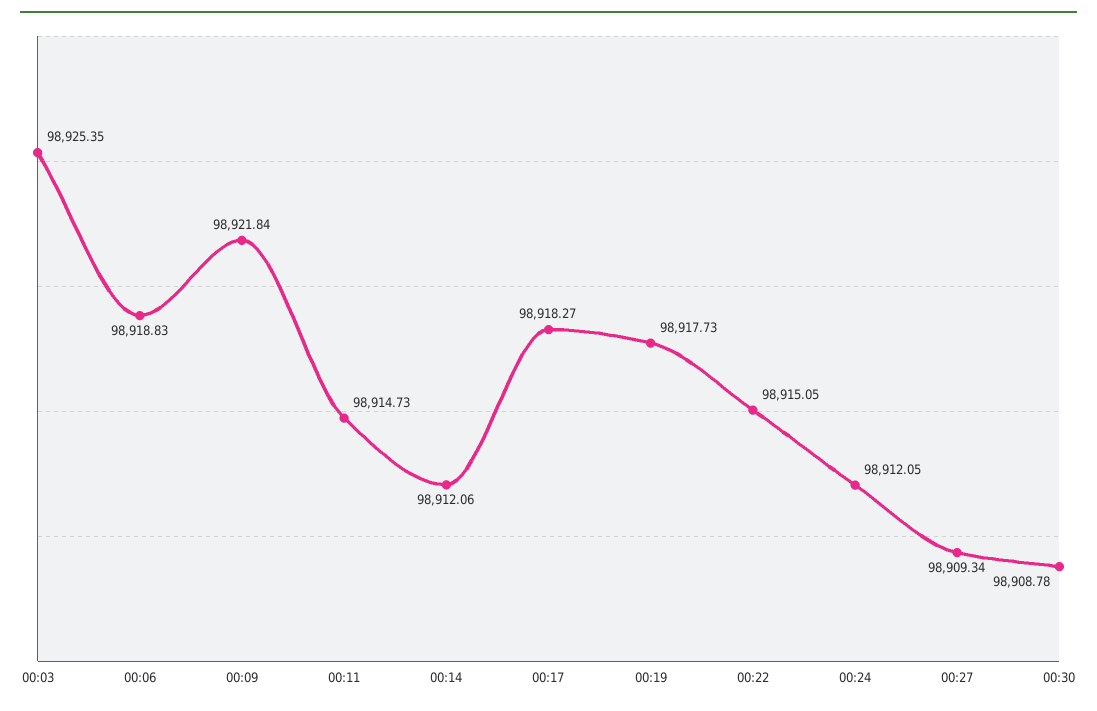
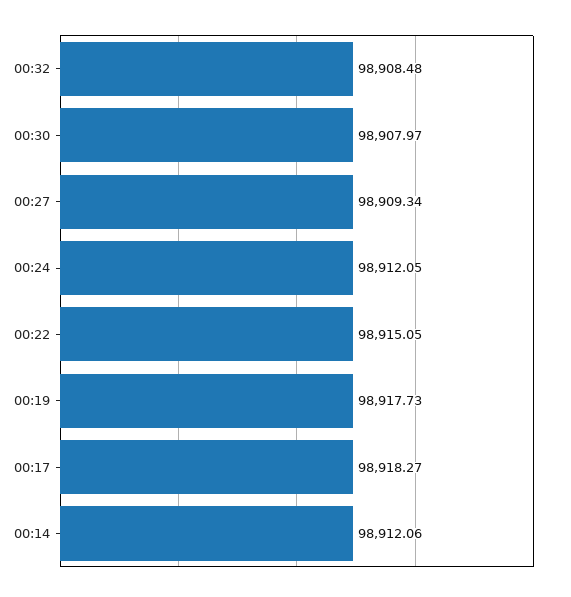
00:03: 98925.35 -> none
00:06: 98918.83 -> none
00:09: 98921.84 -> none
00:11: 98914.73 -> none
00:30: 98908.78 -> 98907.97
00:32: none -> 98908.48

